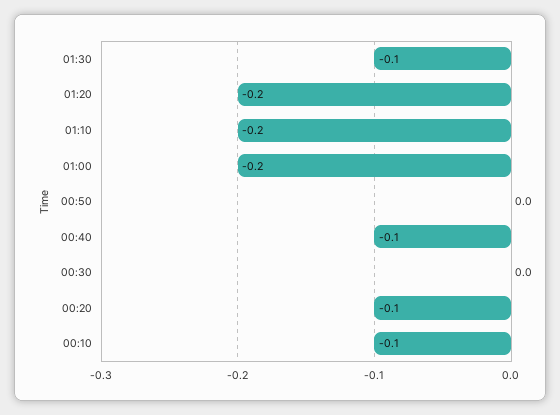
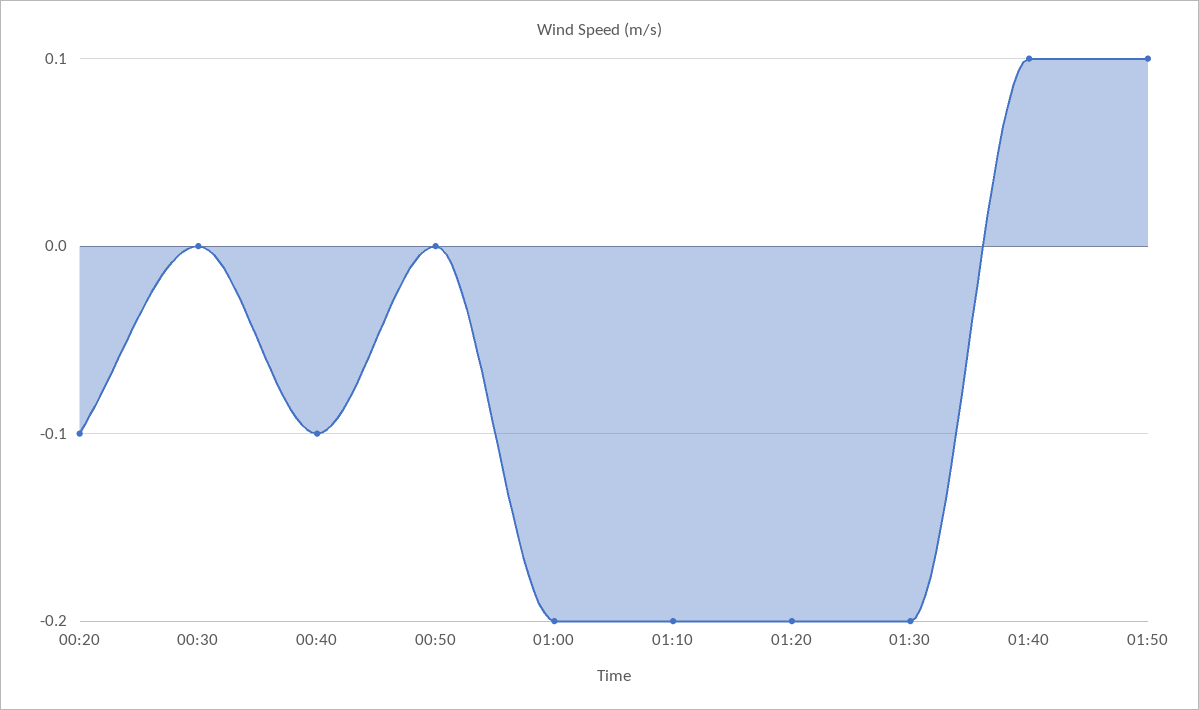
01:30: -0.1 -> -0.2
00:10: -0.1 -> none
01:40: none -> 0.1
01:50: none -> 0.1

